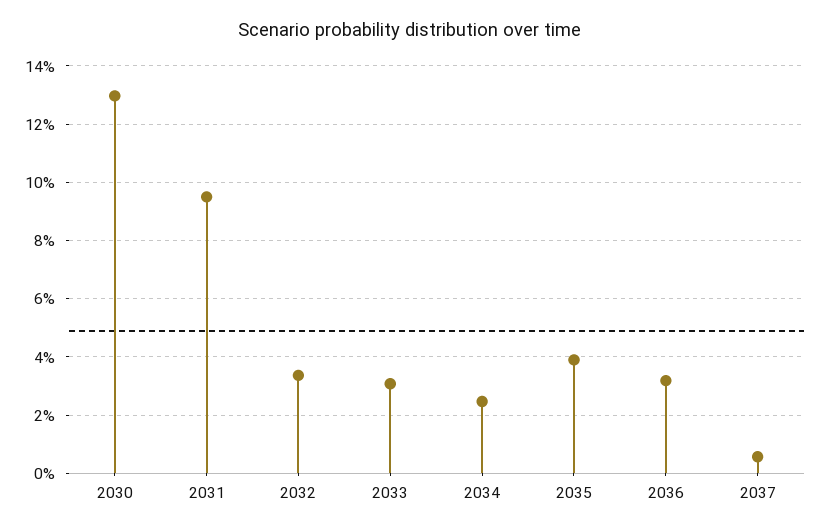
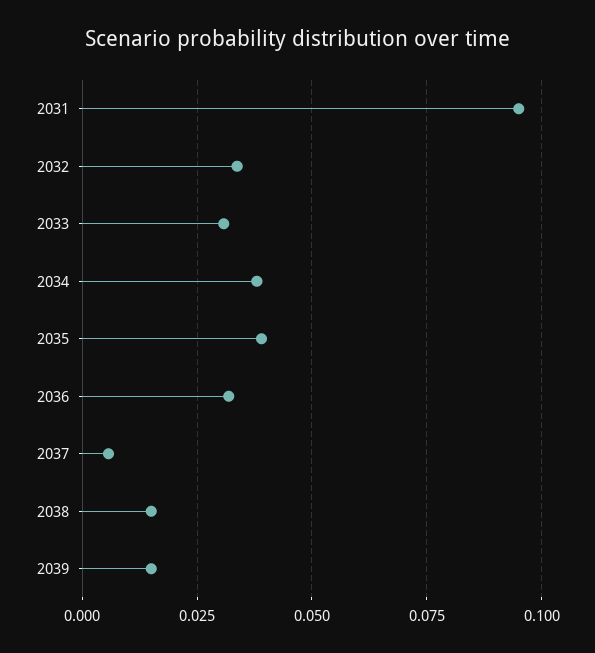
2030: 0.13 -> none
2034: 0.025 -> 0.0375
2038: none -> 0.015
2039: none -> 0.015

